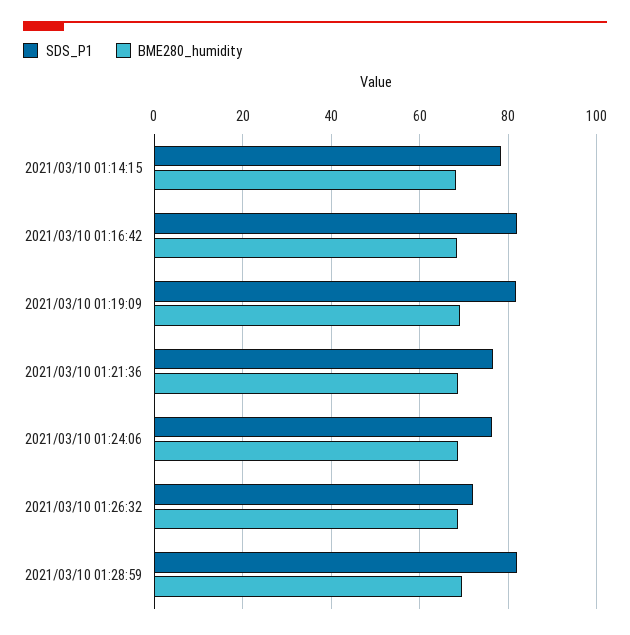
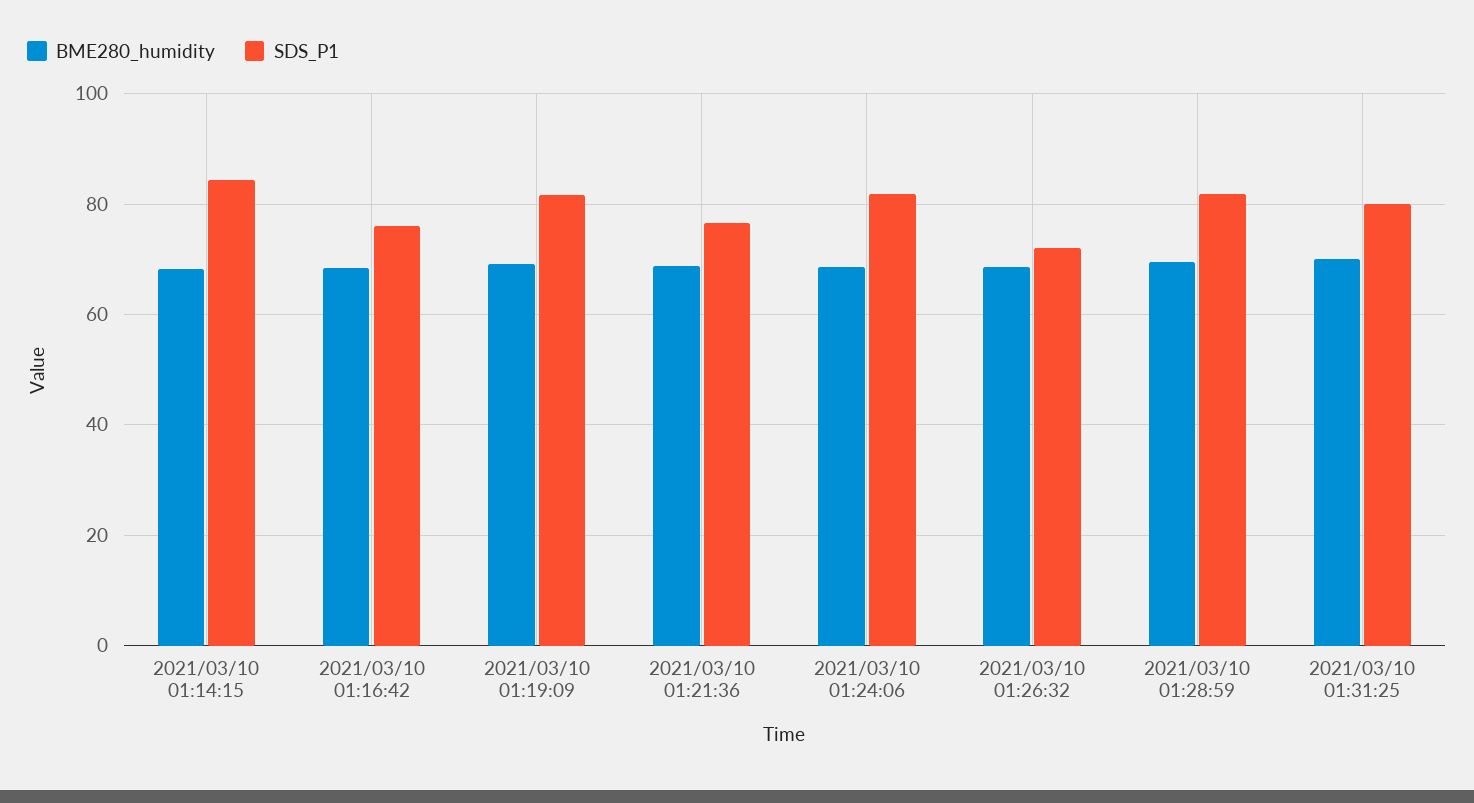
SDS_P1, 2021/03/10 01:14:15: 78 -> 84
SDS_P1, 2021/03/10 01:16:42: 82 -> 76
SDS_P1, 2021/03/10 01:24:06: 76 -> 82
BME280_humidity, 2021/03/10 01:31:25: none -> 70
SDS_P1, 2021/03/10 01:31:25: none -> 80

